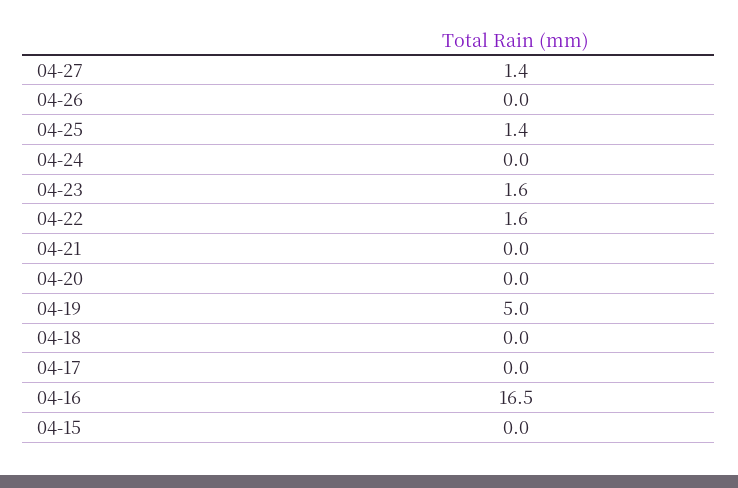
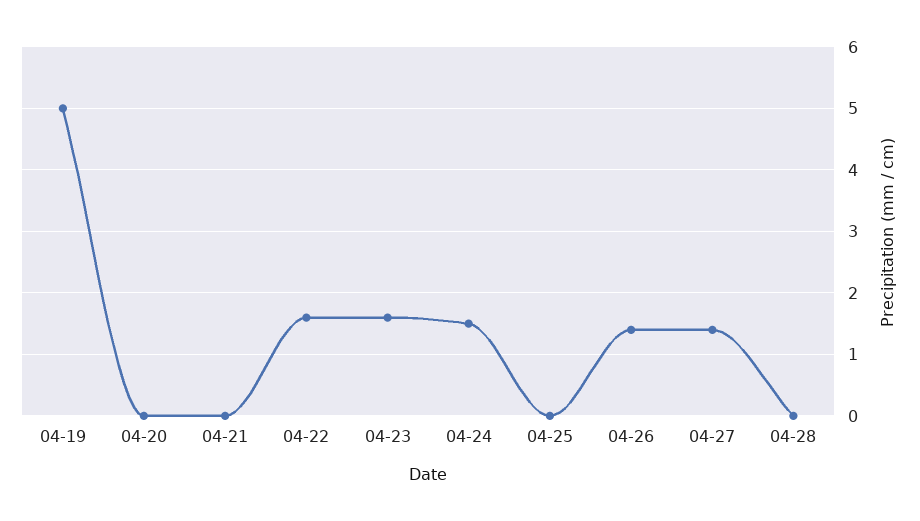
04-26: 0 -> 1.4
04-25: 1.4 -> 0
04-24: 0 -> 1.5
04-18: 0 -> none
04-17: 0 -> none
04-16: 16.5 -> none
04-15: 0 -> none
04-28: none -> 0

